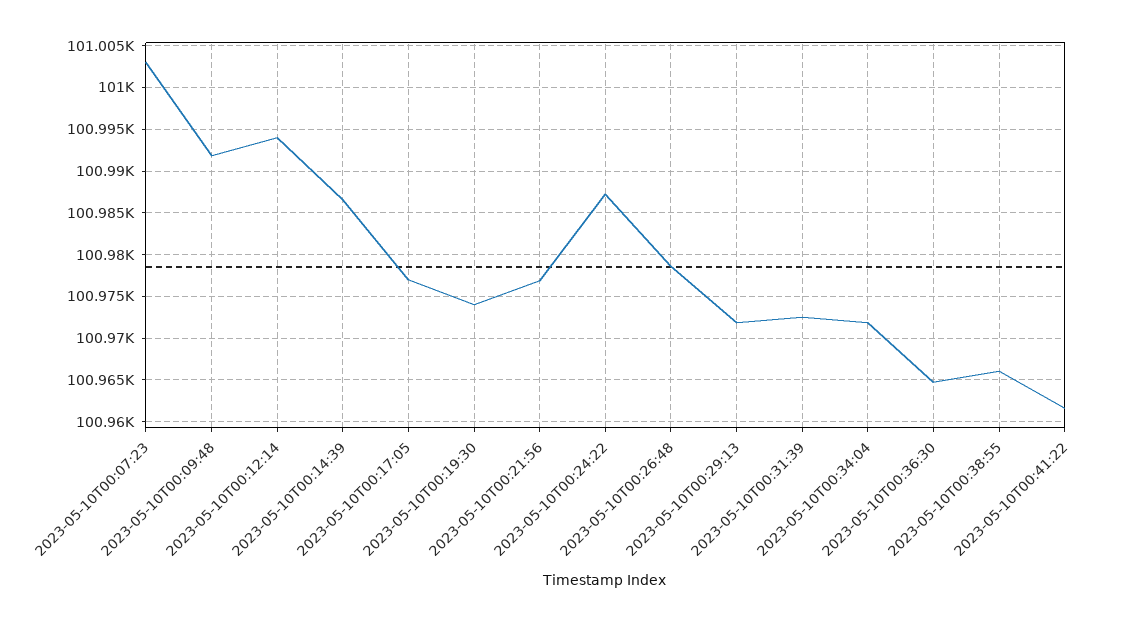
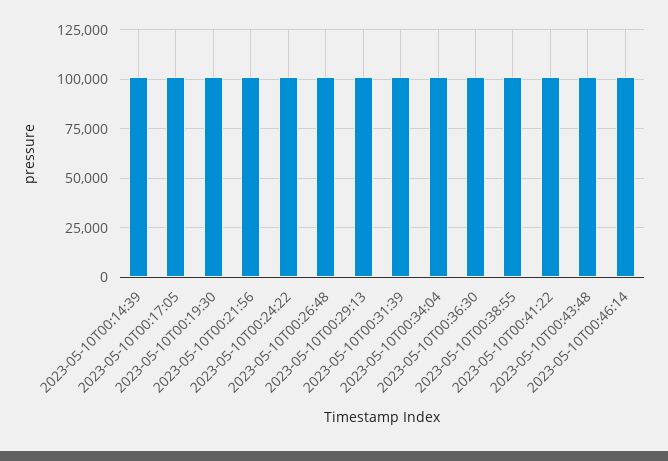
2023-05-10T00:07:23: 101003 -> none
2023-05-10T00:09:48: 100992 -> none
2023-05-10T00:12:14: 100994 -> none
2023-05-10T00:43:48: none -> 100000
2023-05-10T00:46:14: none -> 100000

